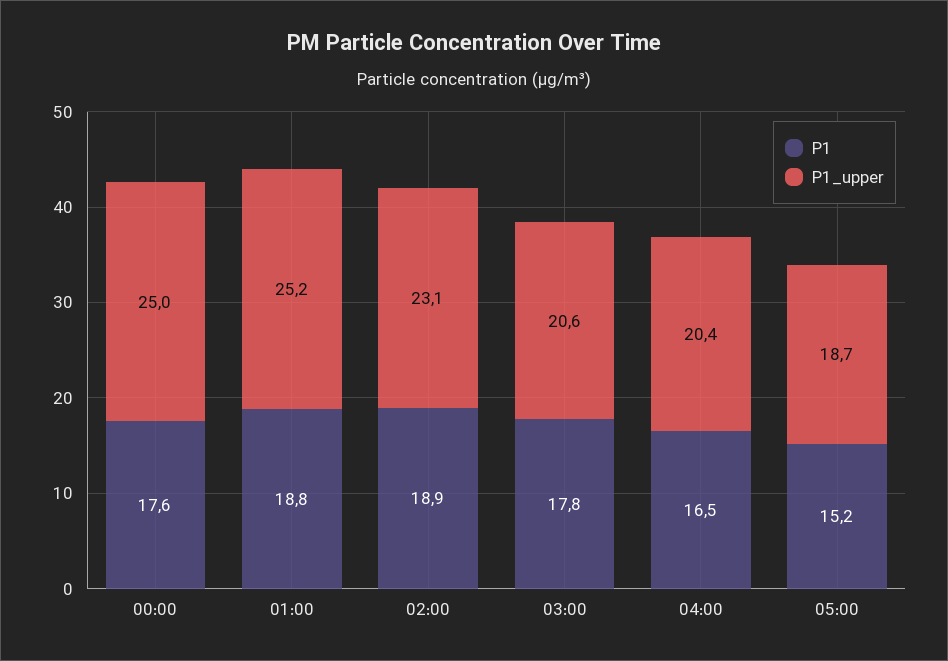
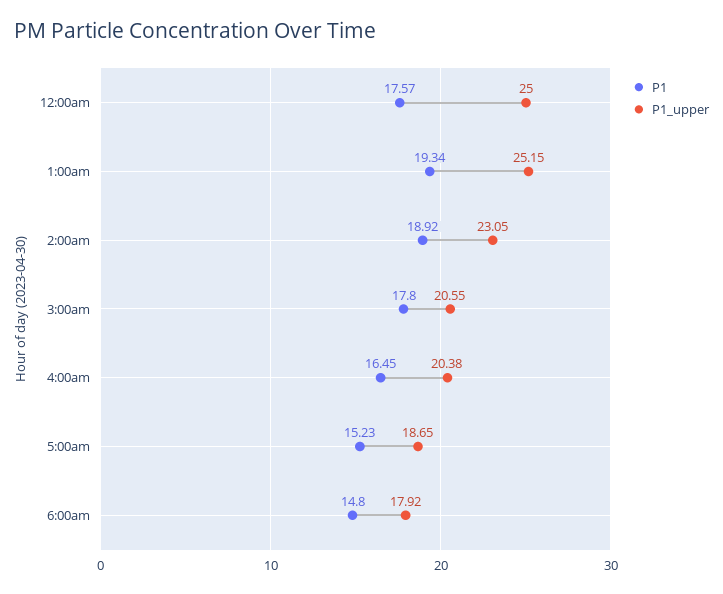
P1, 01:00: 18.8 -> 19.34
P1, 6:00am: none -> 14.8
P1_upper, 6:00am: none -> 17.92

